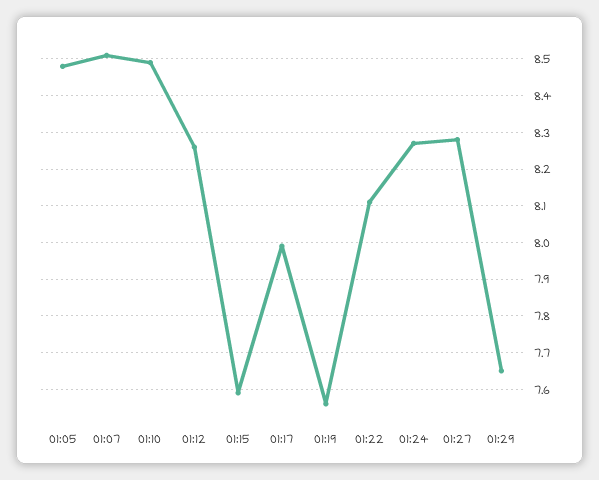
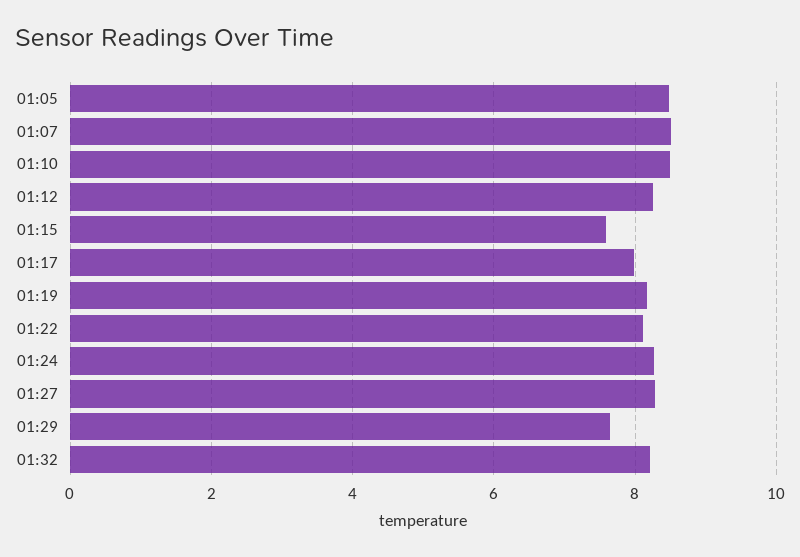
01:19: 7.55 -> 8.2
01:32: none -> 8.2

